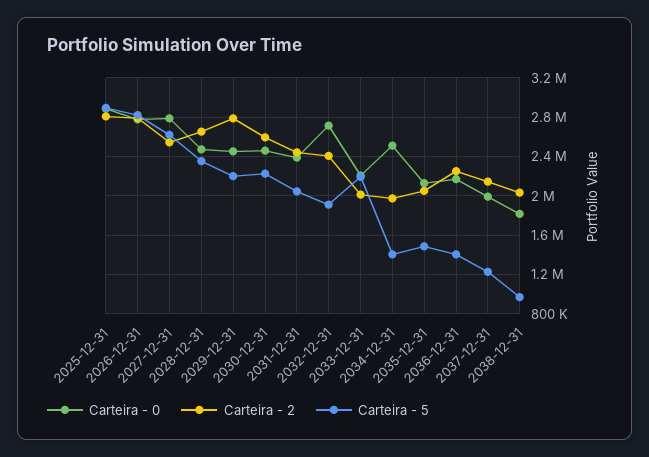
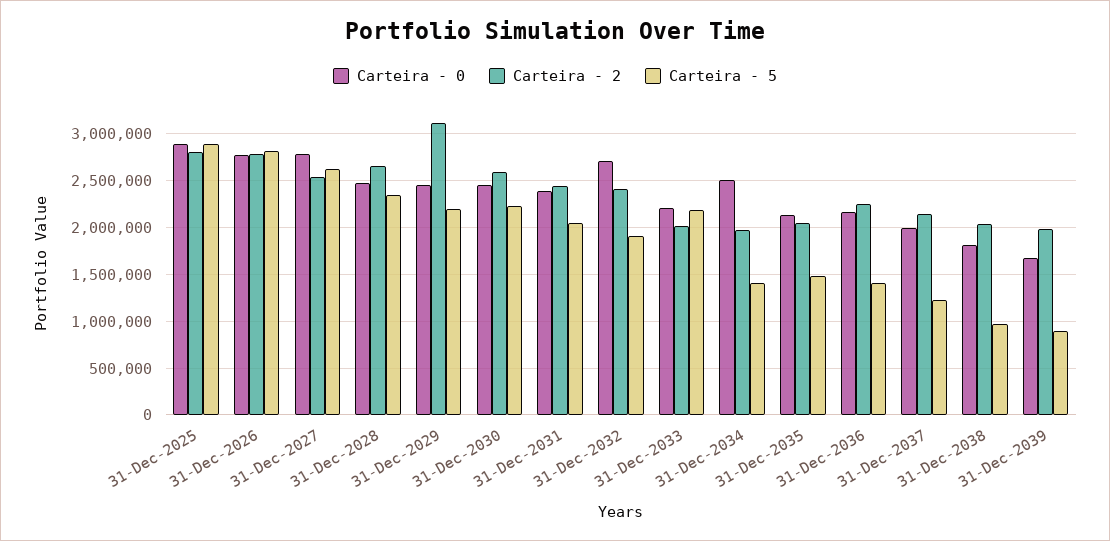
Carteira - 2, 2029-12-31: 2800000 -> 3100000
Carteira - 0, 31-Dec-2039: none -> 1700000
Carteira - 2, 31-Dec-2039: none -> 2000000
Carteira - 5, 31-Dec-2039: none -> 900000

